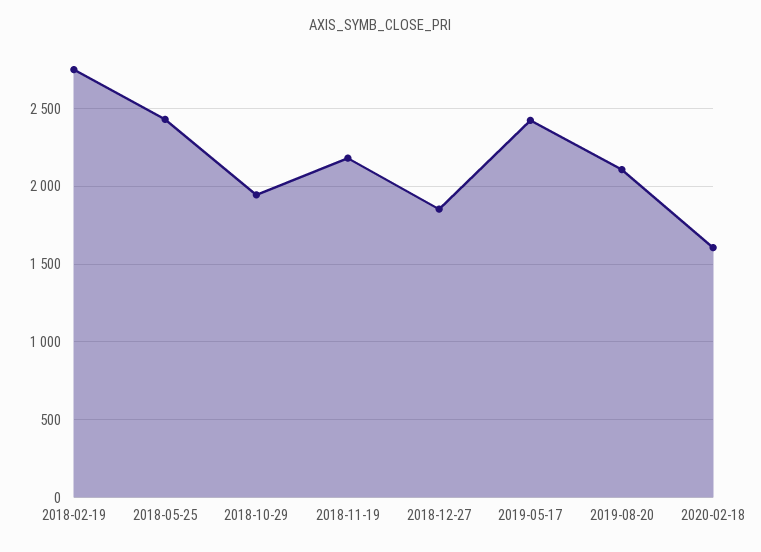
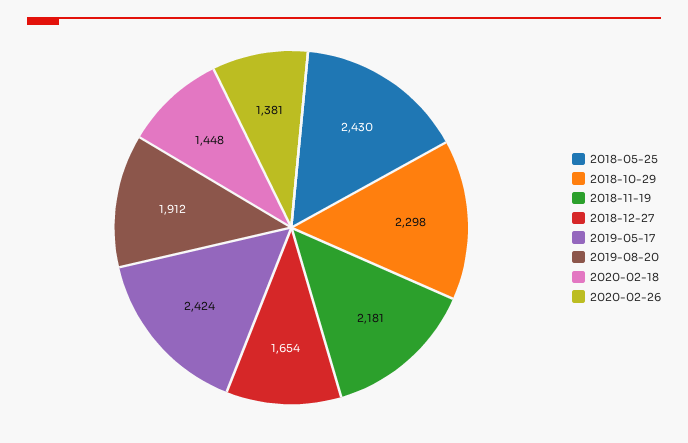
2018-02-19: 2750 -> none
2018-10-29: 1950 -> 2298
2018-12-27: 1850 -> 1654
2019-08-20: 2100 -> 1912
2020-02-18: 1600 -> 1448
2020-02-26: none -> 1381

